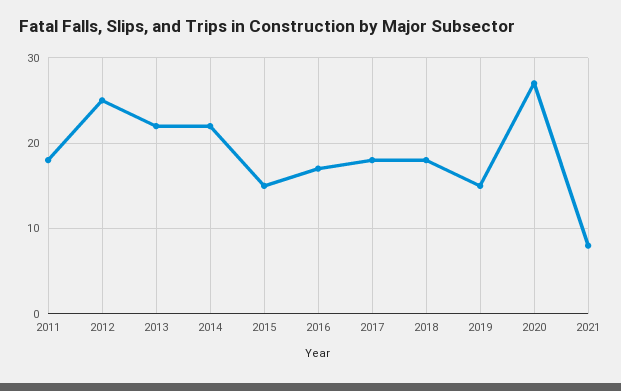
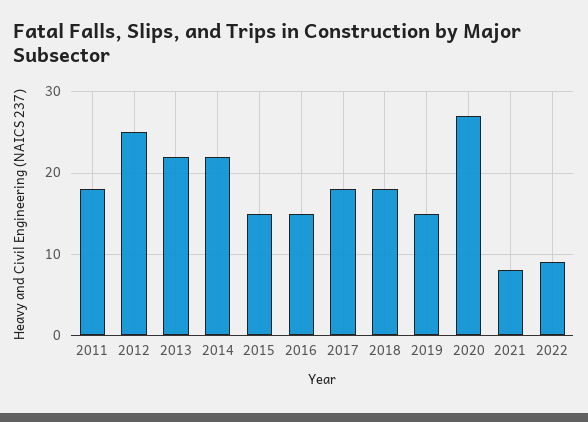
2016: 17 -> 15
2022: none -> 9

